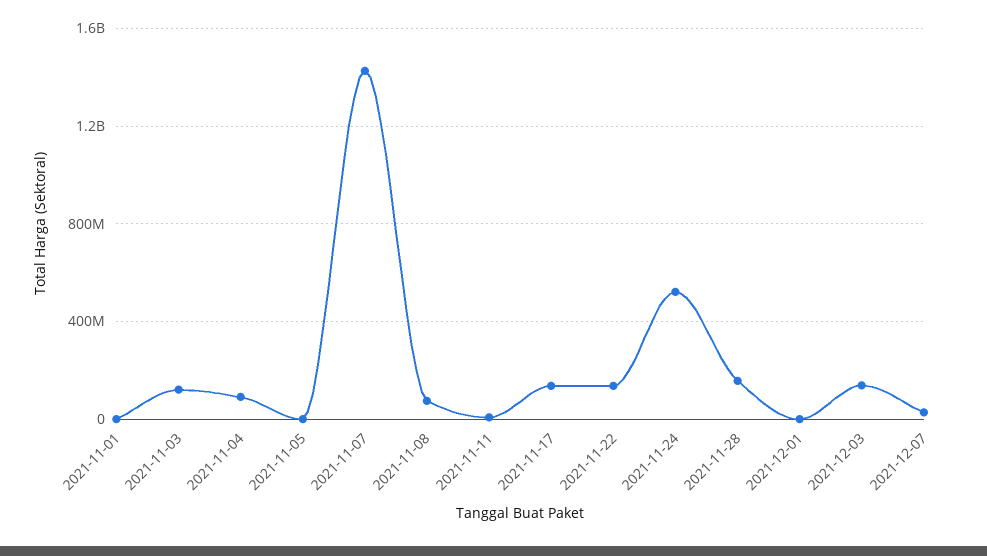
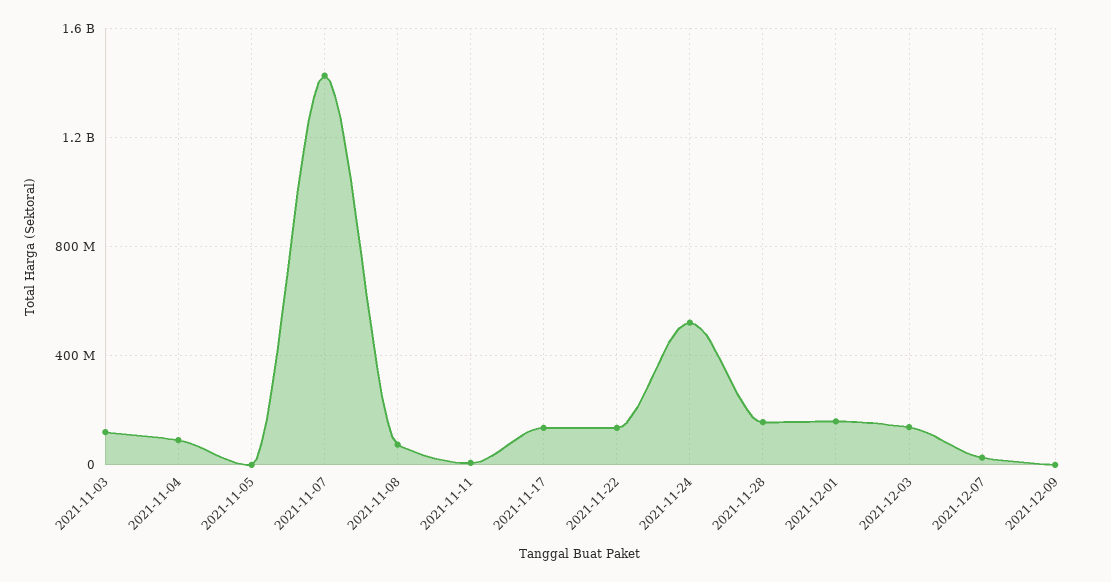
2021-11-01: 0 -> none
2021-12-01: 0 -> 150000000
2021-12-09: none -> 0

